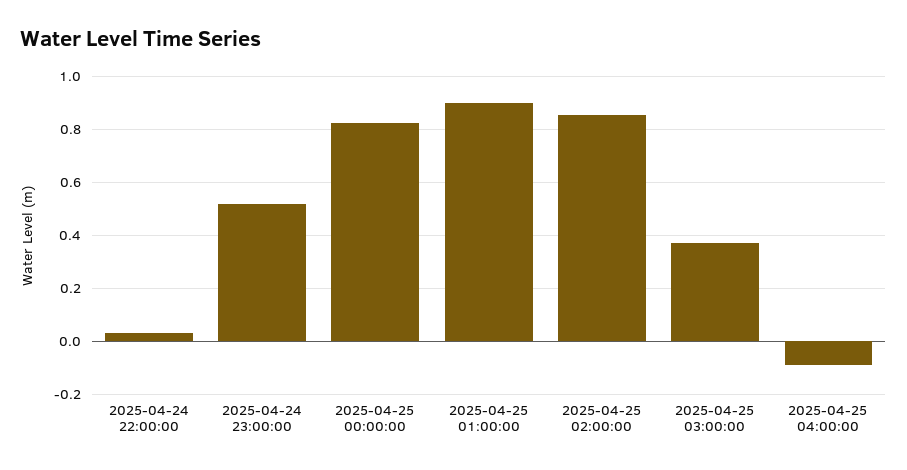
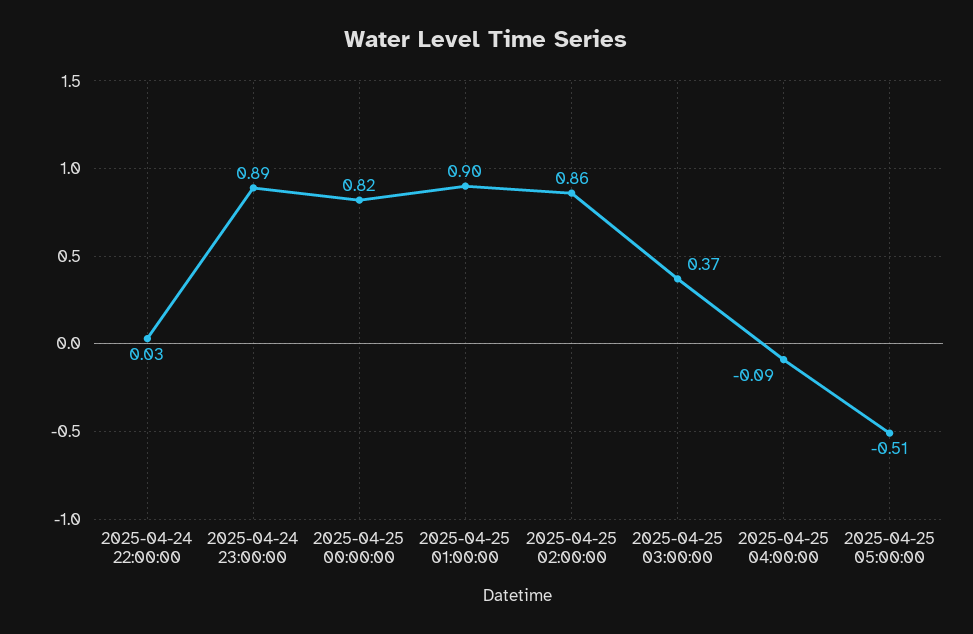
2025-04-24 23:00:00: 0.525 -> 0.89
2025-04-25 05:00:00: none -> -0.51

